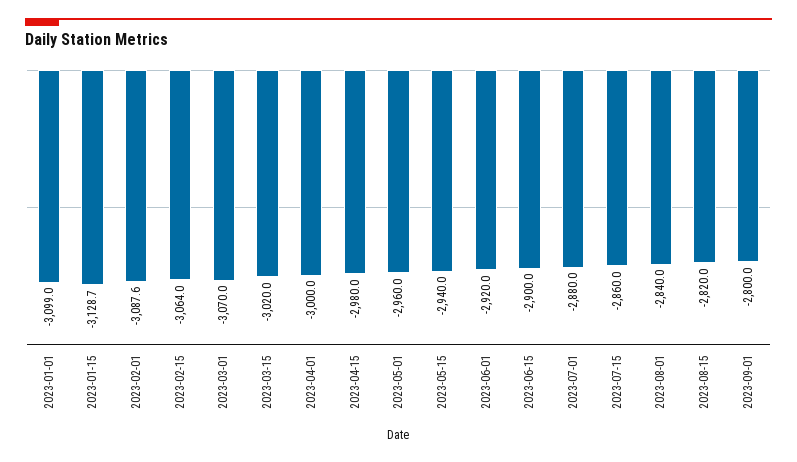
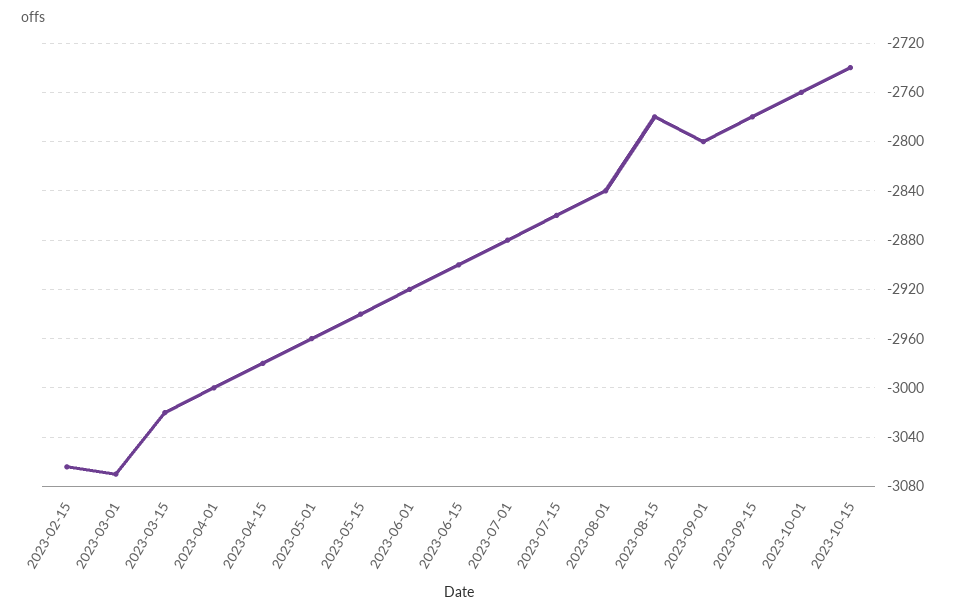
2023-01-01: -3099 -> none
2023-01-15: -3128.7 -> none
2023-02-01: -3087.6 -> none
2023-08-15: -2820 -> -2780
2023-09-15: none -> -2780
2023-10-01: none -> -2760
2023-10-15: none -> -2740

